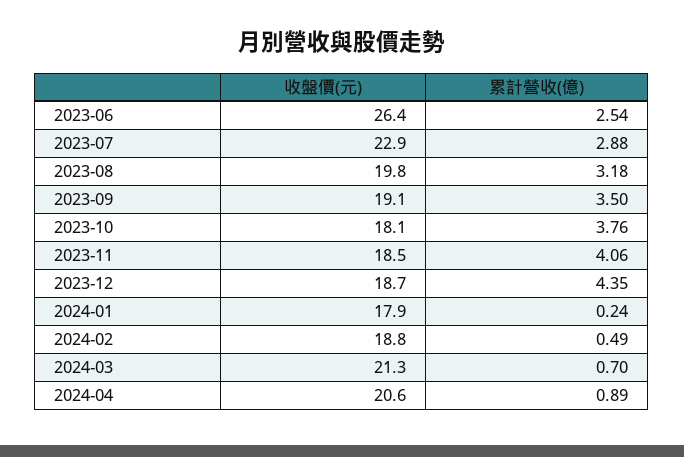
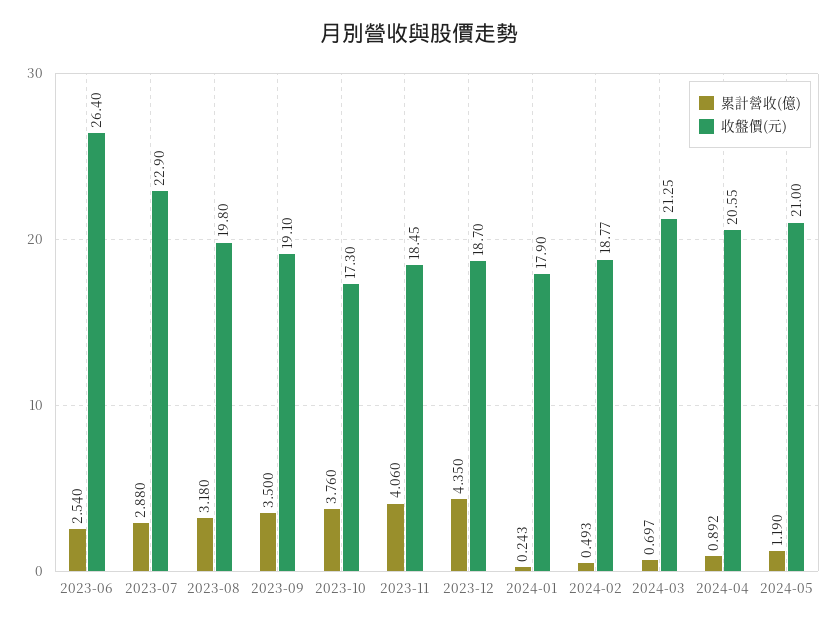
收盤價(元), 2023-10: 18.1 -> 17.3
累計營收(億), 2024-05: none -> 1.19
收盤價(元), 2024-05: none -> 21

